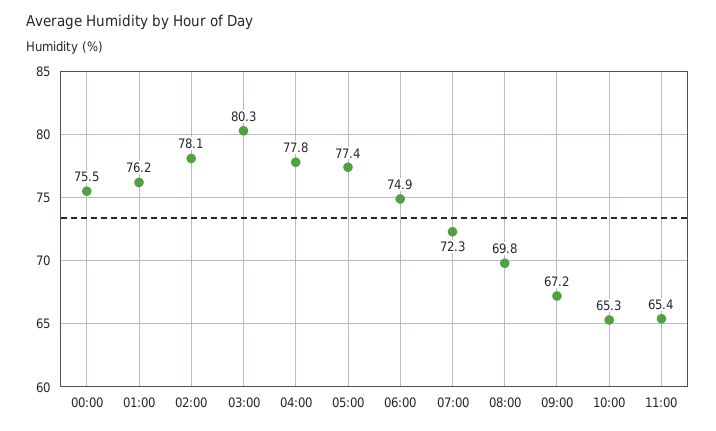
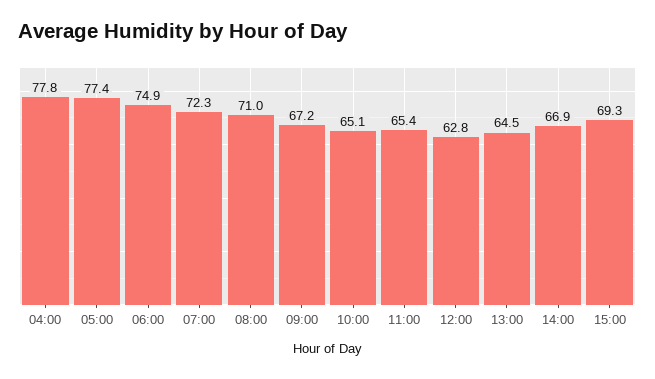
00:00: 75.5 -> none
01:00: 76.2 -> none
02:00: 78.1 -> none
03:00: 80.3 -> none
08:00: 69.8 -> 71
10:00: 65.3 -> 65.1
12:00: none -> 62.8
13:00: none -> 64.5
14:00: none -> 66.9
15:00: none -> 69.3

